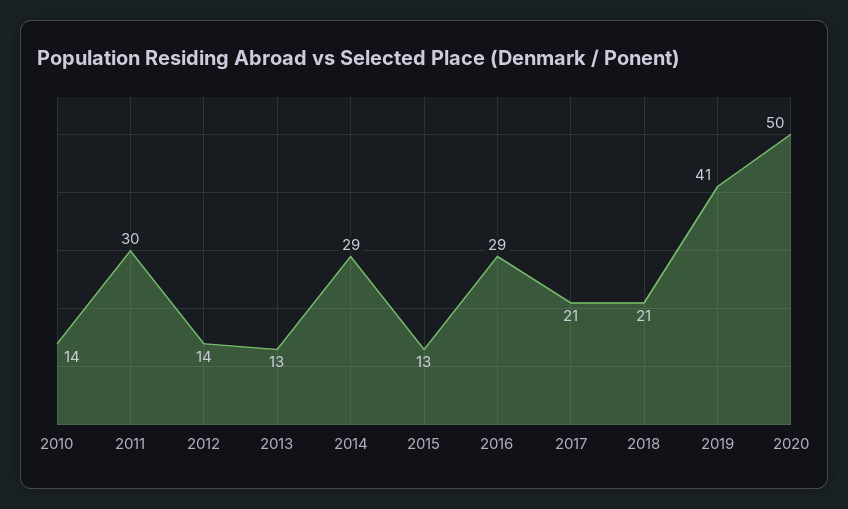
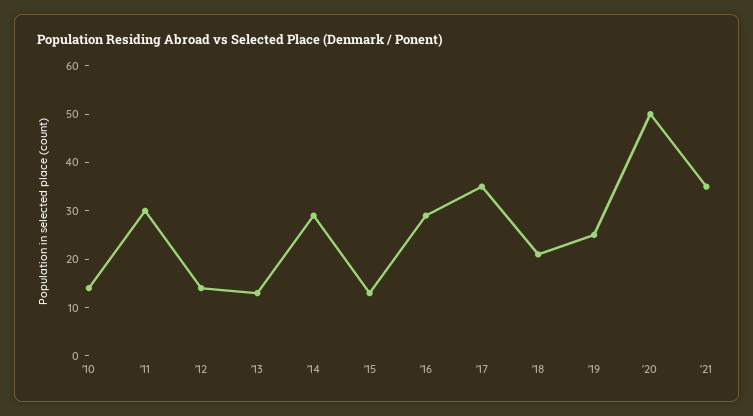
2017: 21 -> 35
2019: 41 -> 25
'21: none -> 35

